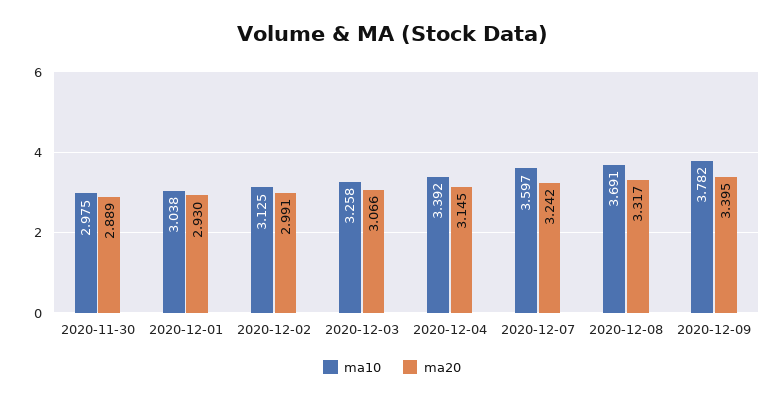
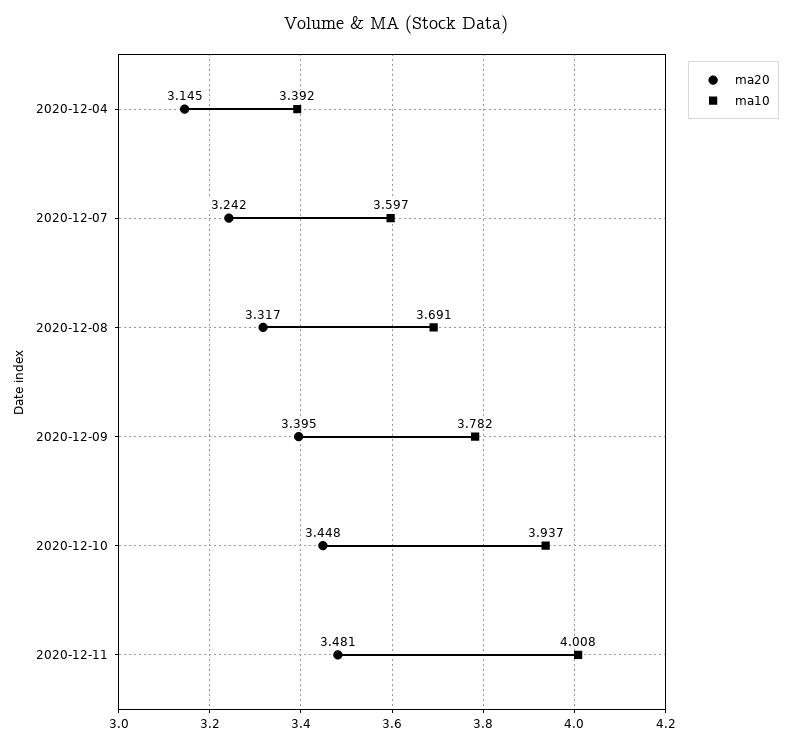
ma10, 2020-11-30: 2.975 -> none
ma20, 2020-11-30: 2.889 -> none
ma10, 2020-12-01: 3.038 -> none
ma20, 2020-12-01: 2.93 -> none
ma10, 2020-12-02: 3.125 -> none
ma20, 2020-12-02: 2.991 -> none
ma10, 2020-12-03: 3.258 -> none
ma20, 2020-12-03: 3.066 -> none
ma20, 2020-12-10: none -> 3.448
ma10, 2020-12-10: none -> 3.937
ma20, 2020-12-11: none -> 3.481
ma10, 2020-12-11: none -> 4.008

